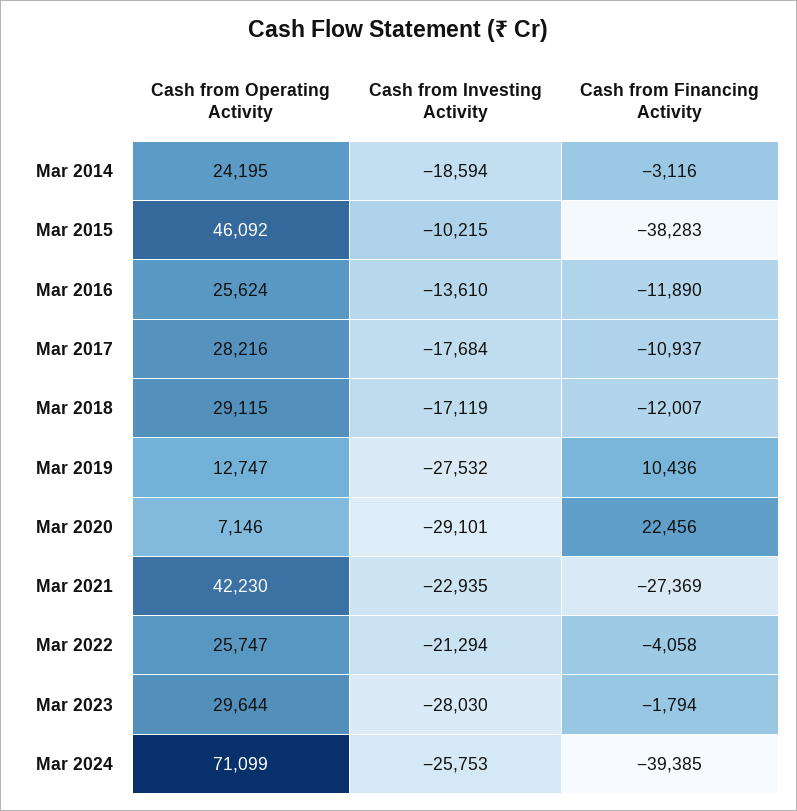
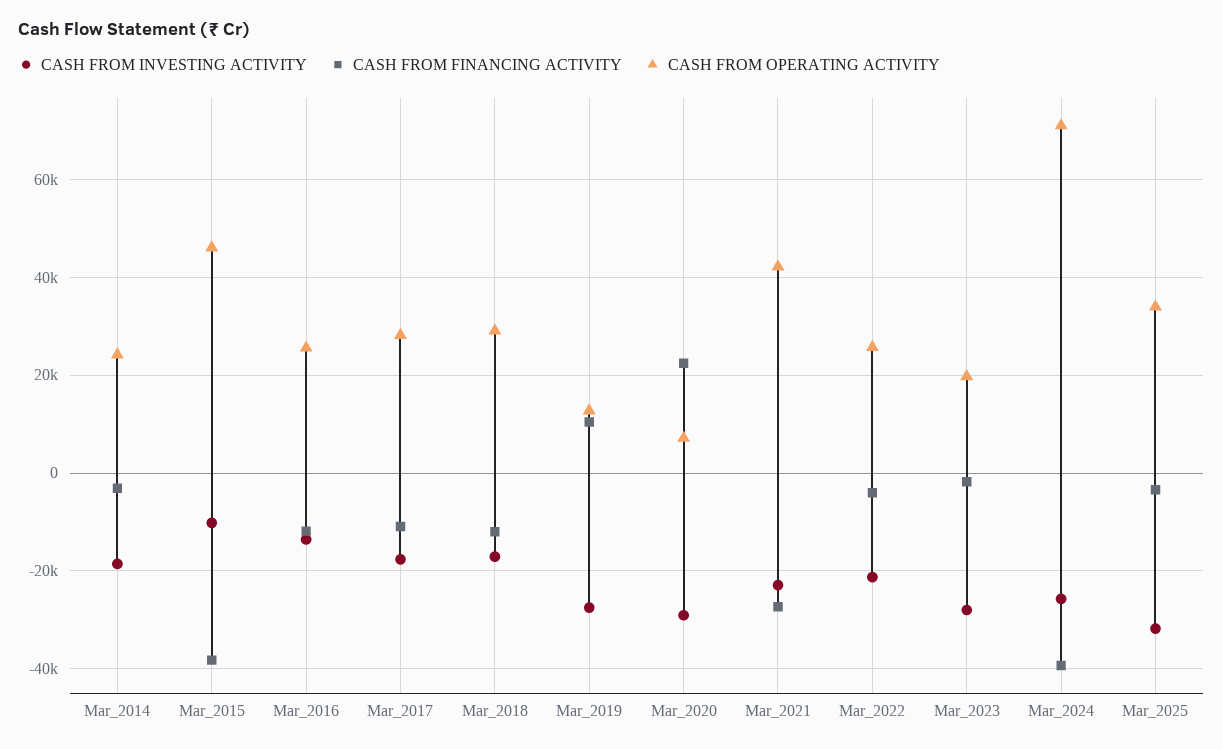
Cash from Operating Activity, Mar 2023: 29644 -> 20000
Cash from Investing Activity, Mar_2025: none -> -32000
Cash from Financing Activity, Mar_2025: none -> -4000
Cash from Operating Activity, Mar_2025: none -> 34000

